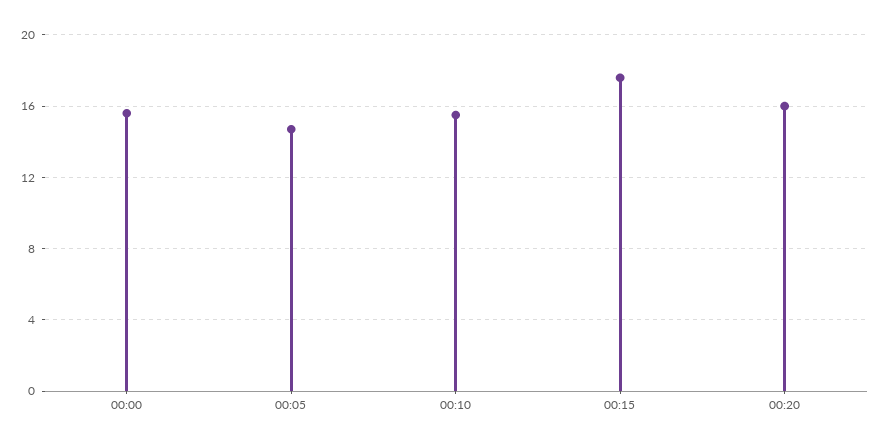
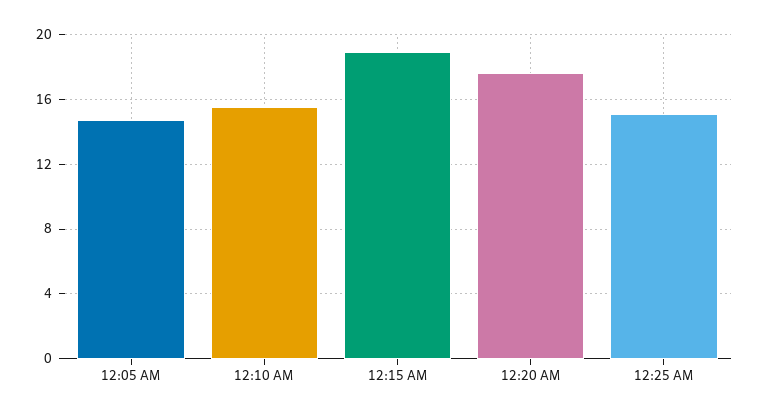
00:00: 15.5 -> none
00:15: 17.5 -> 19
00:20: 16 -> 17.5
12:25 AM: none -> 15

